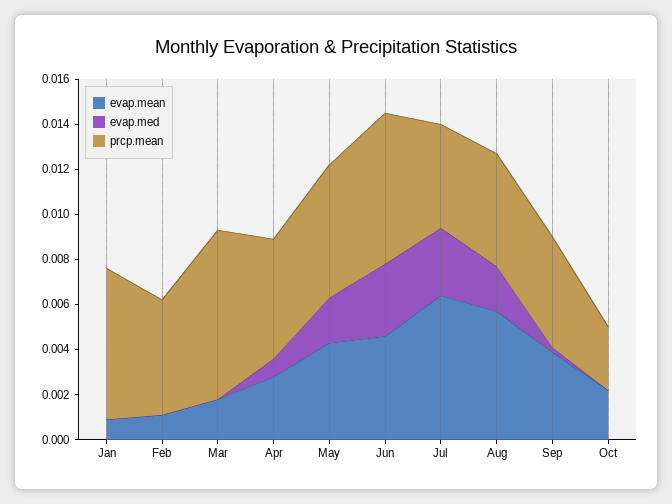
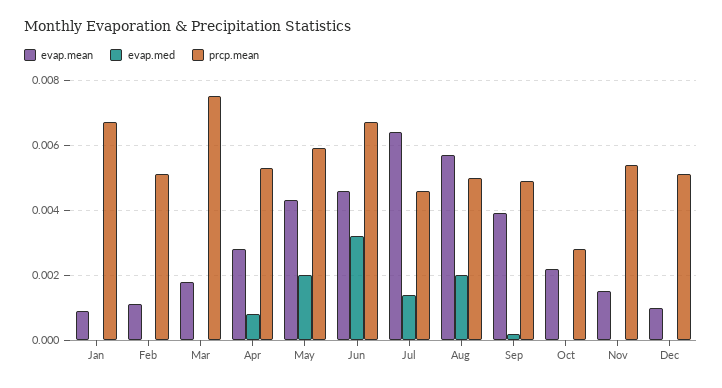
evap.med, Jul: 0.003 -> 0.0015
evap.mean, Nov: none -> 0.0015
evap.med, Nov: none -> 0
prcp.mean, Nov: none -> 0.0055
evap.mean, Dec: none -> 0.001
evap.med, Dec: none -> 0
prcp.mean, Dec: none -> 0.005

